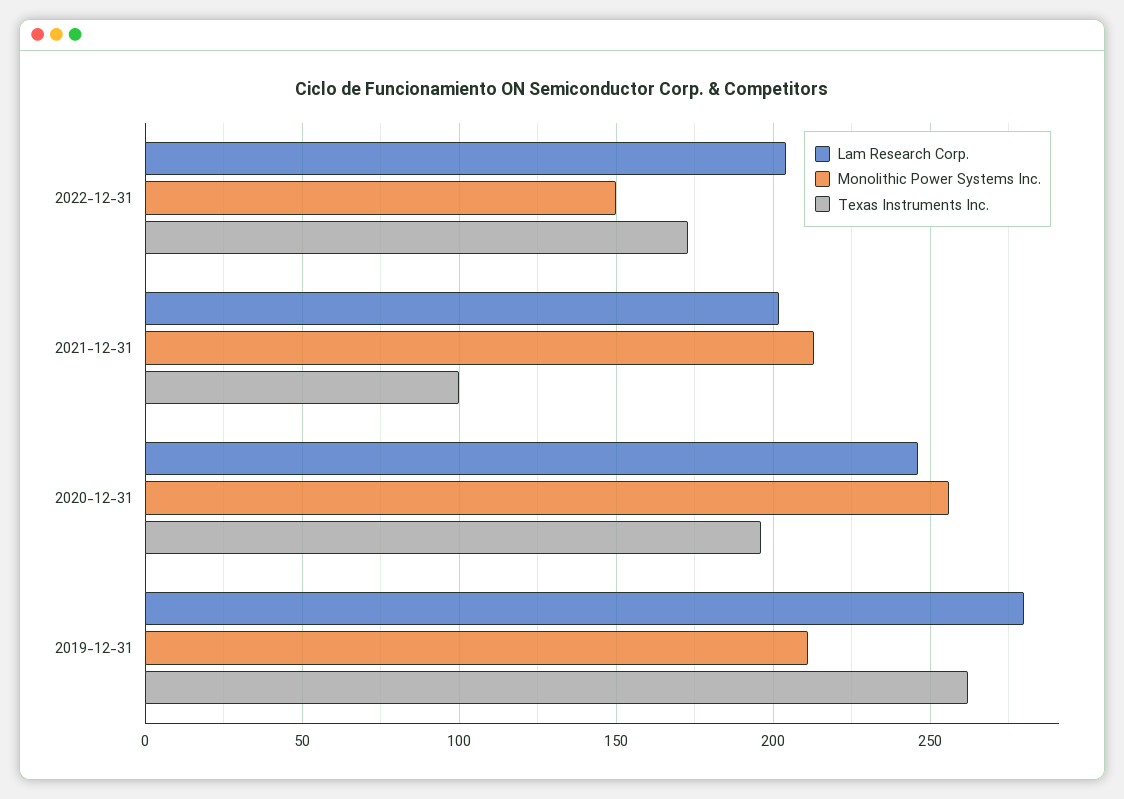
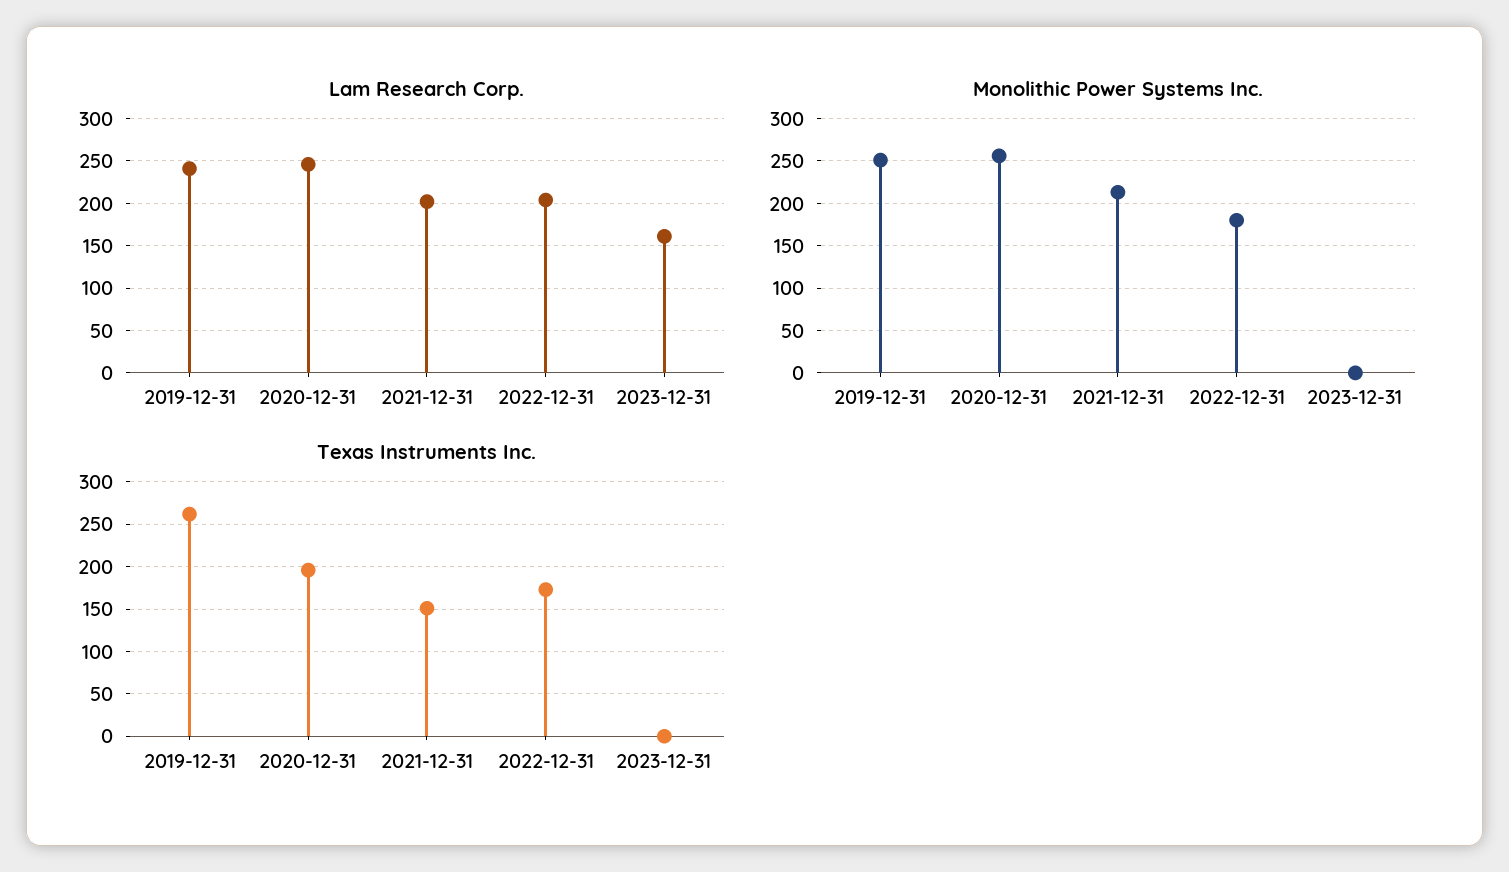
Monolithic Power Systems Inc., 2022-12-31: 150 -> 180
Texas Instruments Inc., 2021-12-31: 100 -> 150
Lam Research Corp., 2019-12-31: 280 -> 240
Monolithic Power Systems Inc., 2019-12-31: 210 -> 250
Lam Research Corp., 2023-12-31: none -> 160
Monolithic Power Systems Inc., 2023-12-31: none -> 0
Texas Instruments Inc., 2023-12-31: none -> 0

